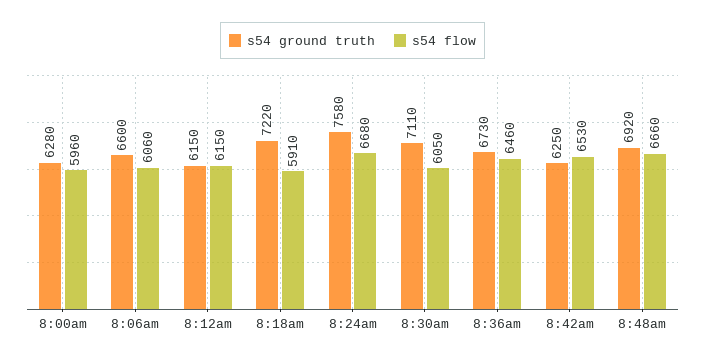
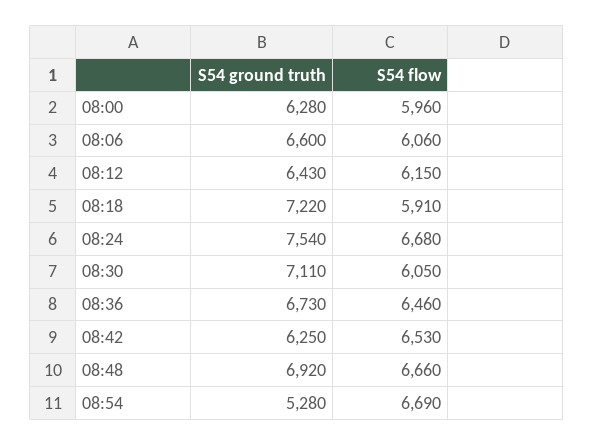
s54 ground truth, 8:12am: 6150 -> 6430
s54 ground truth, 8:24am: 7580 -> 7540
s54 ground truth, 08:54: none -> 5280
s54 flow, 08:54: none -> 6690

